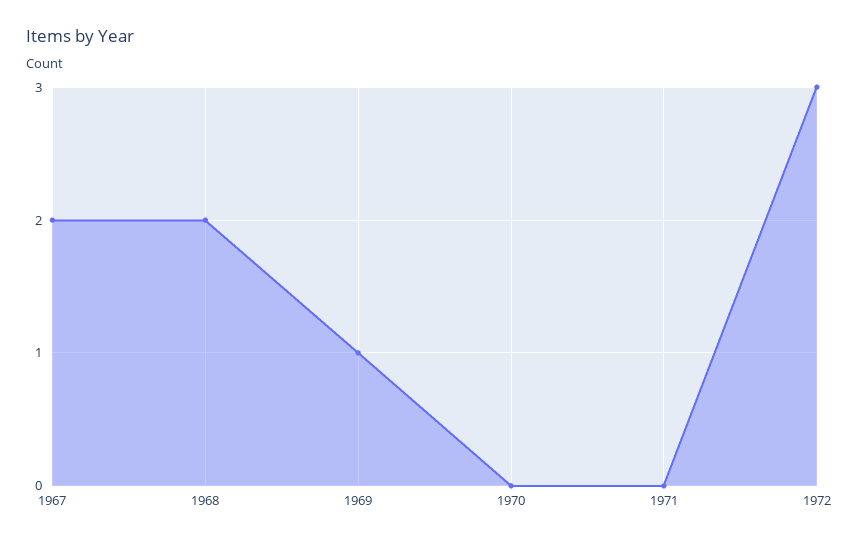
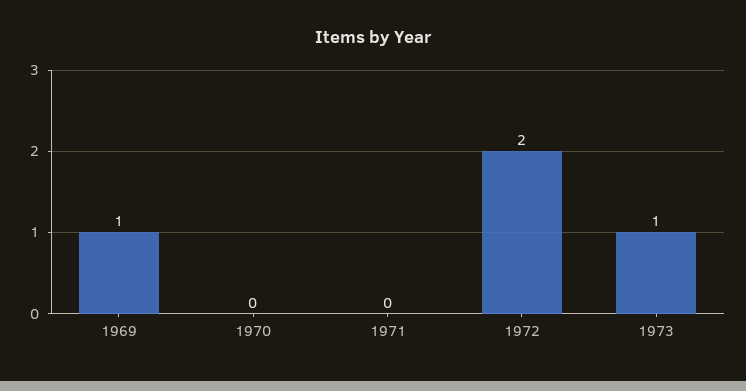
1967: 2 -> none
1968: 2 -> none
1972: 3 -> 2
1973: none -> 1

